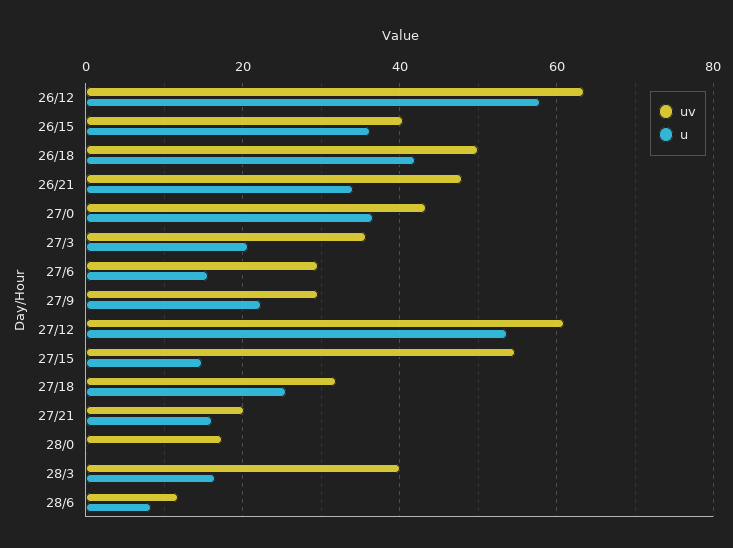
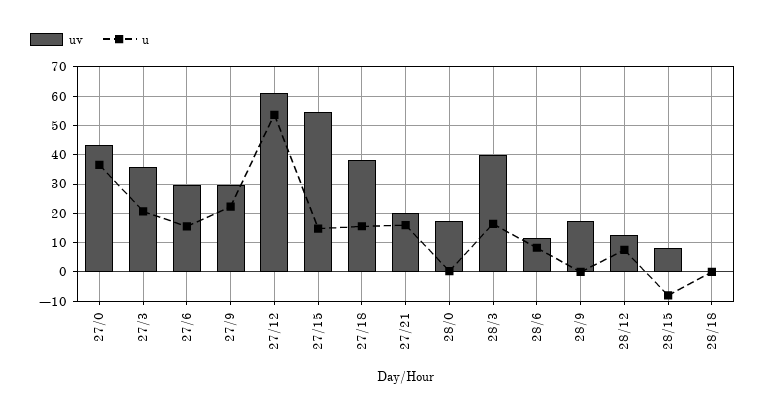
uv, 26/12: 64 -> none
u, 26/12: 58 -> none
uv, 26/15: 40 -> none
u, 26/15: 36 -> none
uv, 26/18: 50 -> none
u, 26/18: 42 -> none
uv, 26/21: 48 -> none
u, 26/21: 34 -> none
uv, 27/18: 32 -> 37.5
u, 27/18: 26 -> 15
uv, 28/9: none -> 17.5
u, 28/9: none -> 0
uv, 28/12: none -> 12.5
u, 28/12: none -> 7.5
uv, 28/15: none -> 7.5
u, 28/15: none -> -7.5
uv, 28/18: none -> 0
u, 28/18: none -> 0

